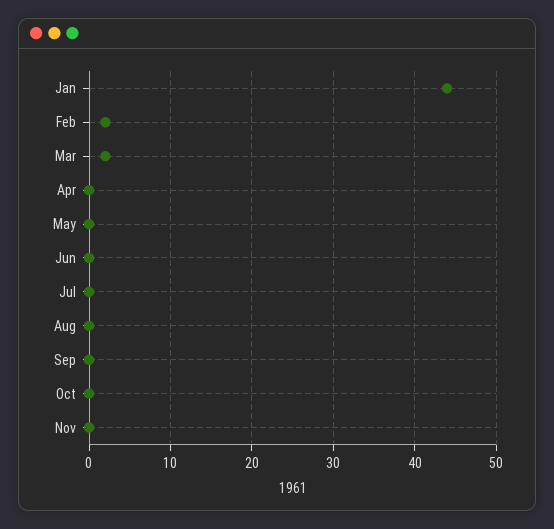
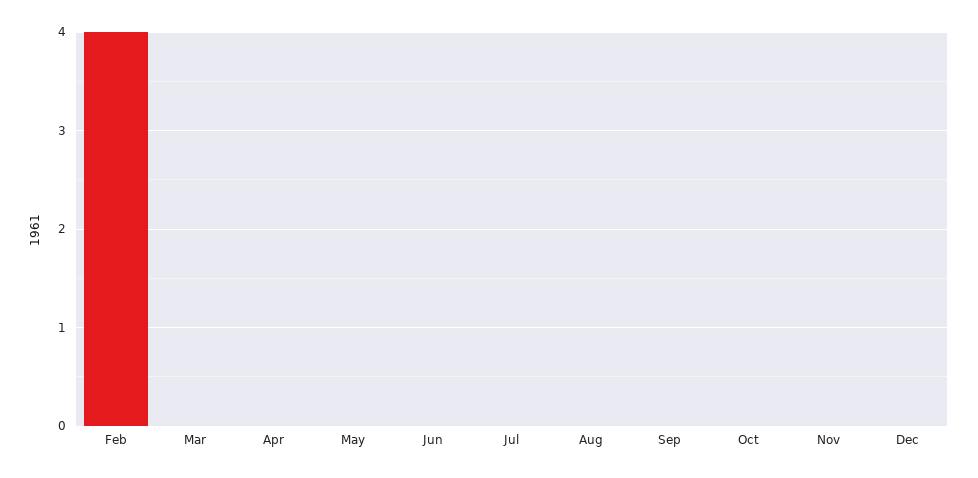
Jan: 44 -> none
Feb: 2 -> 4
Mar: 2 -> 0
Dec: none -> 0

